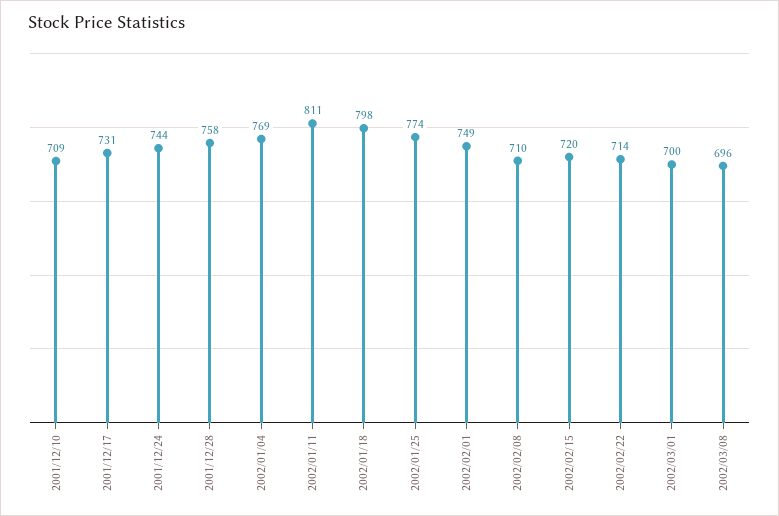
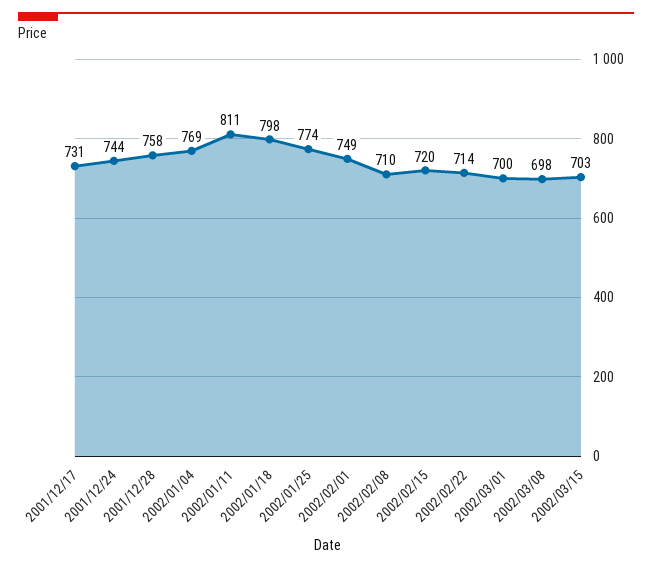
2001/12/10: 709 -> none
2002/03/08: 696 -> 698
2002/03/15: none -> 703

